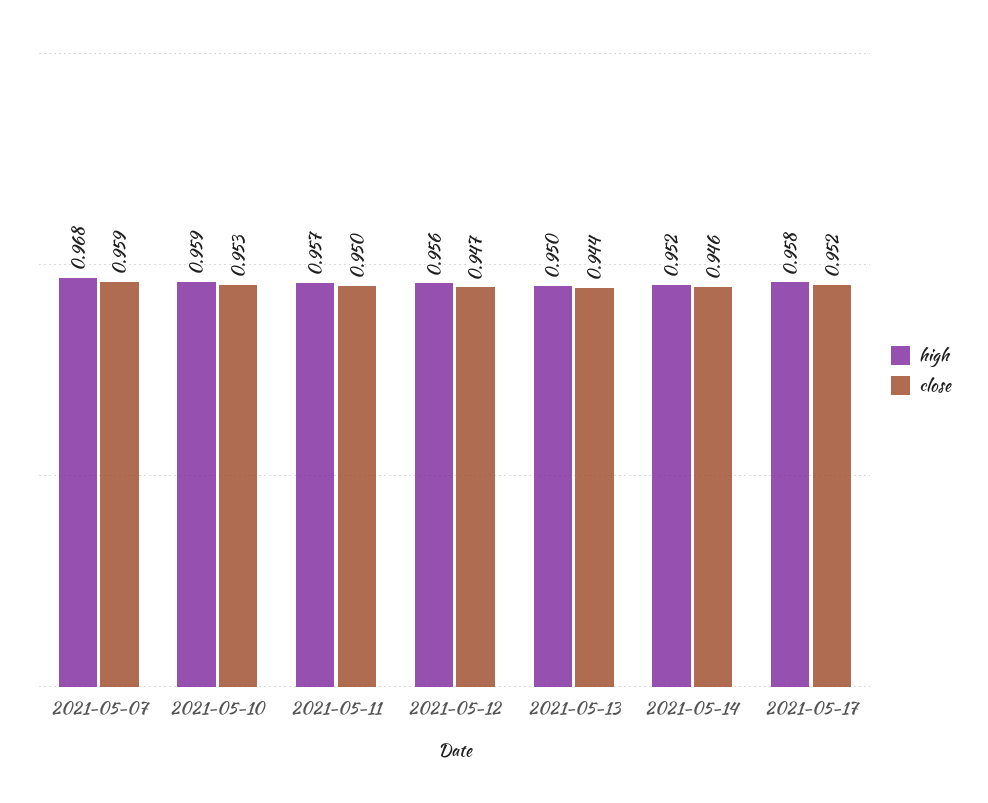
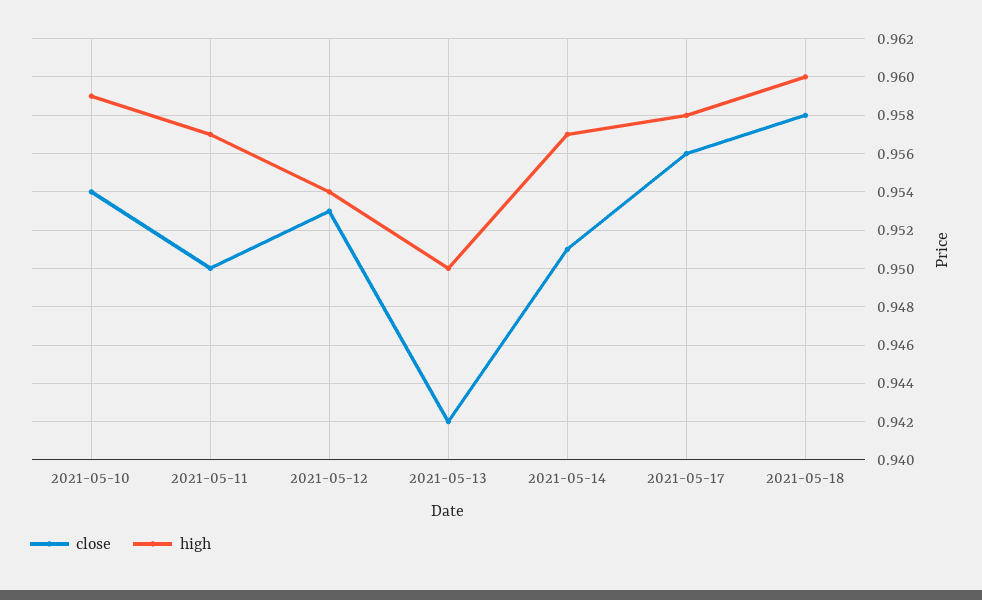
high, 2021-05-07: 0.968 -> none
close, 2021-05-07: 0.959 -> none
close, 2021-05-10: 0.953 -> 0.954
high, 2021-05-12: 0.956 -> 0.954
close, 2021-05-12: 0.947 -> 0.953
close, 2021-05-13: 0.944 -> 0.942
high, 2021-05-14: 0.952 -> 0.957
close, 2021-05-14: 0.946 -> 0.951
close, 2021-05-17: 0.952 -> 0.956
close, 2021-05-18: none -> 0.958
high, 2021-05-18: none -> 0.96

